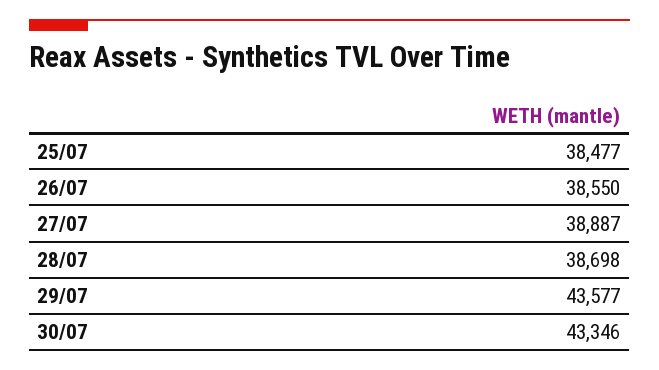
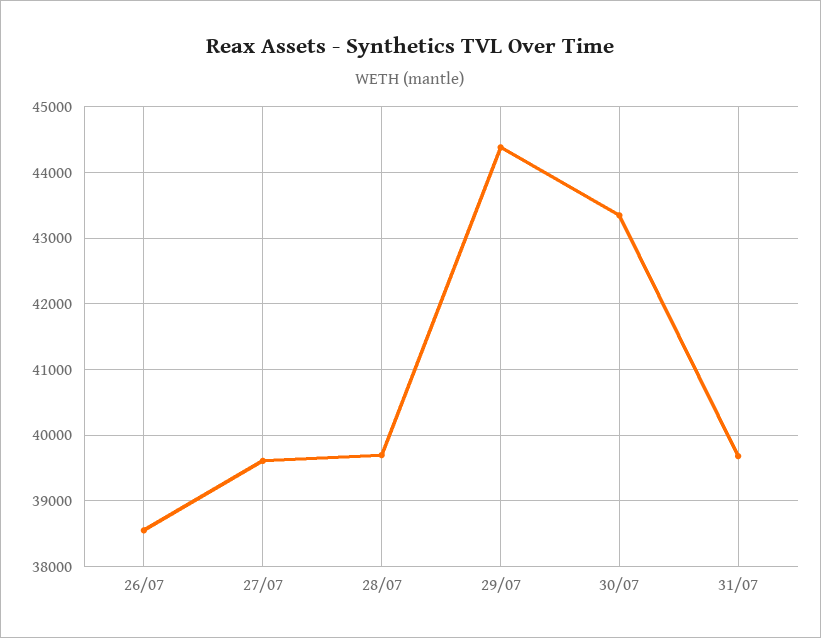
25/07: 38477 -> none
27/07: 38887 -> 39600
28/07: 38698 -> 39700
29/07: 43577 -> 44400
31/07: none -> 39700

